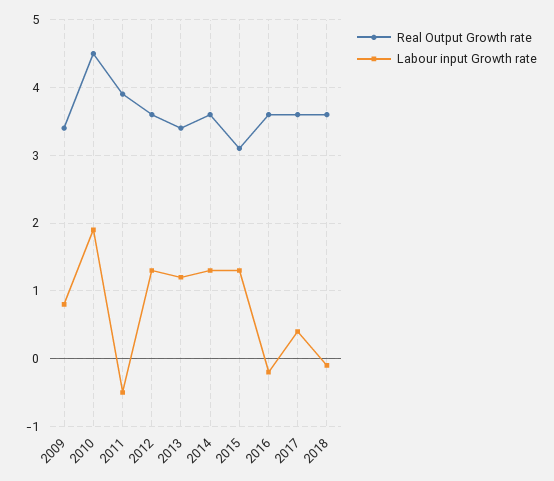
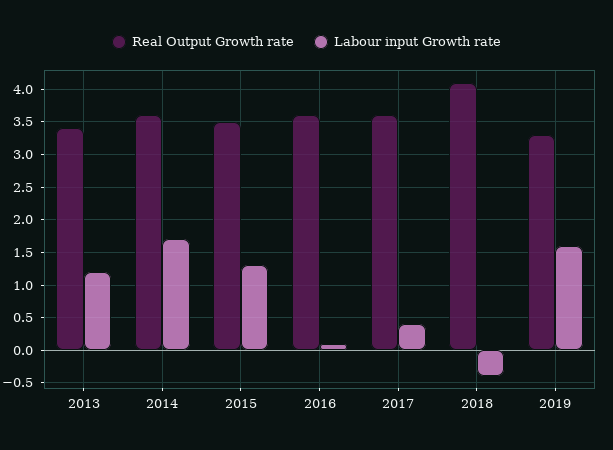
Real Output Growth rate, 2009: 3.4 -> none
Labour input Growth rate, 2009: 0.8 -> none
Real Output Growth rate, 2010: 4.5 -> none
Labour input Growth rate, 2010: 1.9 -> none
Real Output Growth rate, 2011: 3.9 -> none
Labour input Growth rate, 2011: -0.5 -> none
Real Output Growth rate, 2012: 3.6 -> none
Labour input Growth rate, 2012: 1.3 -> none
Labour input Growth rate, 2014: 1.3 -> 1.7
Real Output Growth rate, 2015: 3.1 -> 3.5
Labour input Growth rate, 2016: -0.2 -> 0.1
Real Output Growth rate, 2018: 3.6 -> 4.1
Labour input Growth rate, 2018: -0.1 -> -0.4
Real Output Growth rate, 2019: none -> 3.3
Labour input Growth rate, 2019: none -> 1.6

